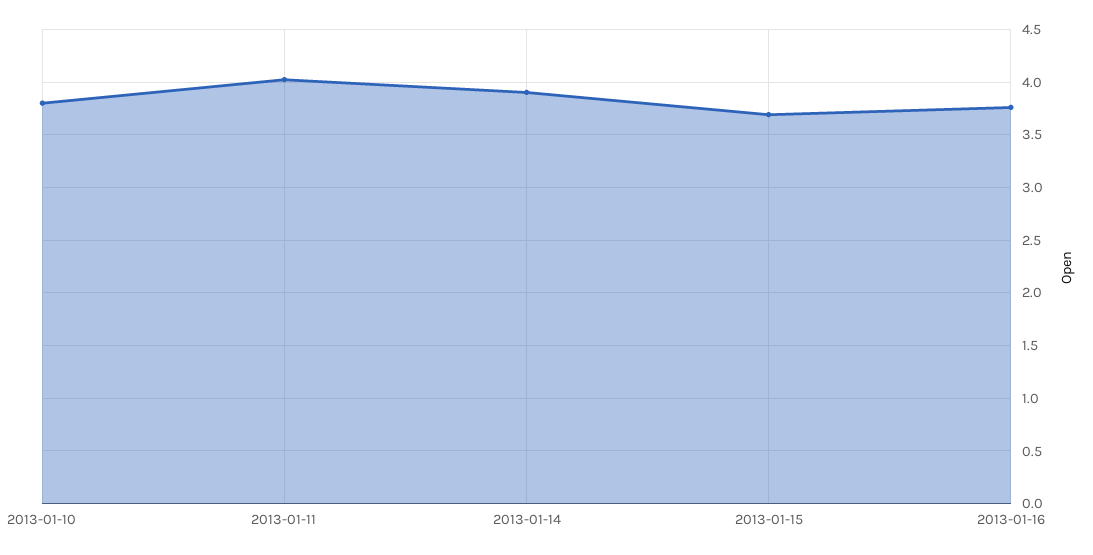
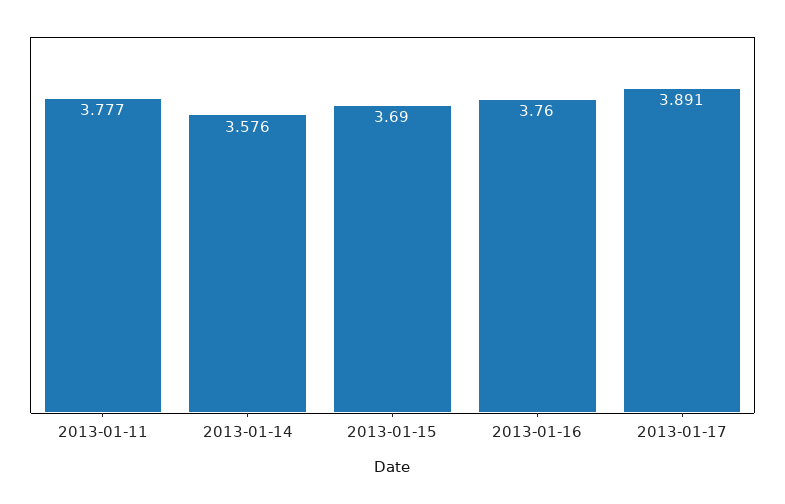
2013-01-10: 3.8 -> none
2013-01-11: 4 -> 3.777
2013-01-14: 3.9 -> 3.576
2013-01-17: none -> 3.891

